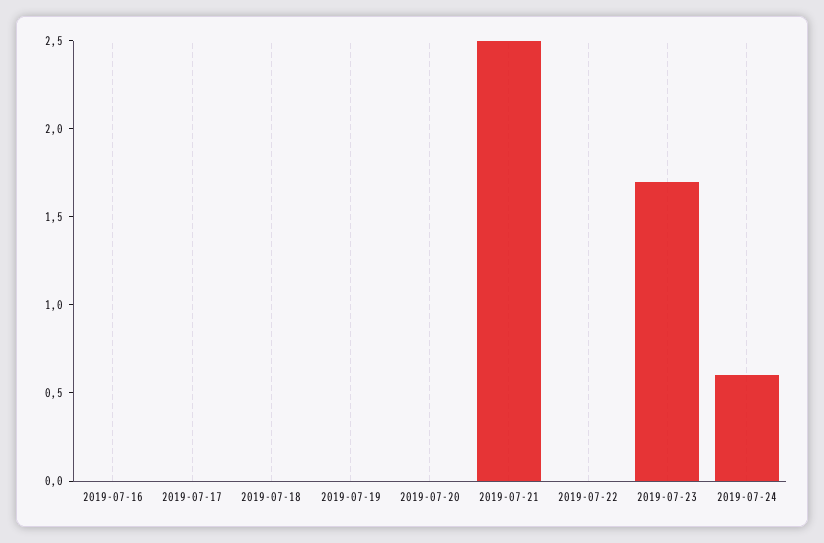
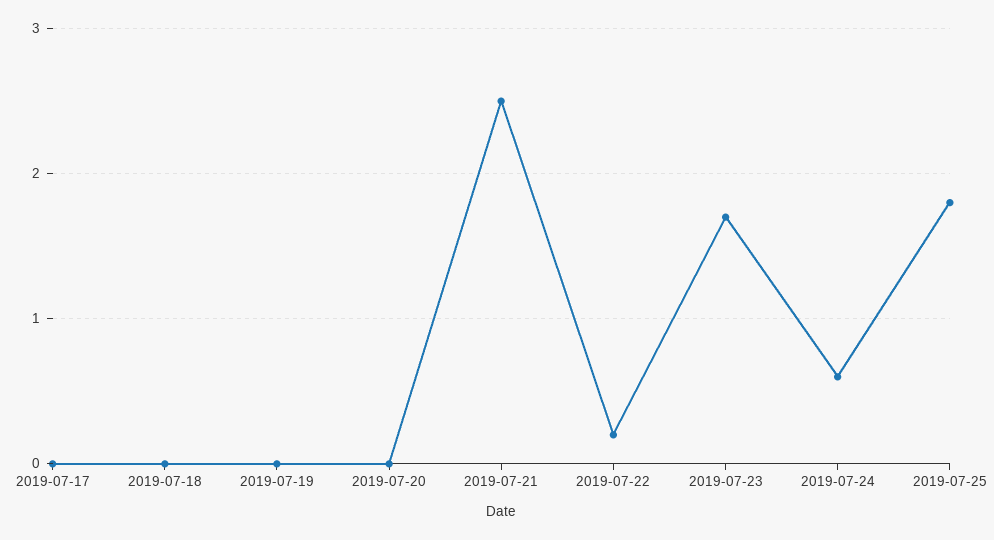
2019-07-16: 0 -> none
2019-07-22: 0 -> 0.2
2019-07-25: none -> 1.8

